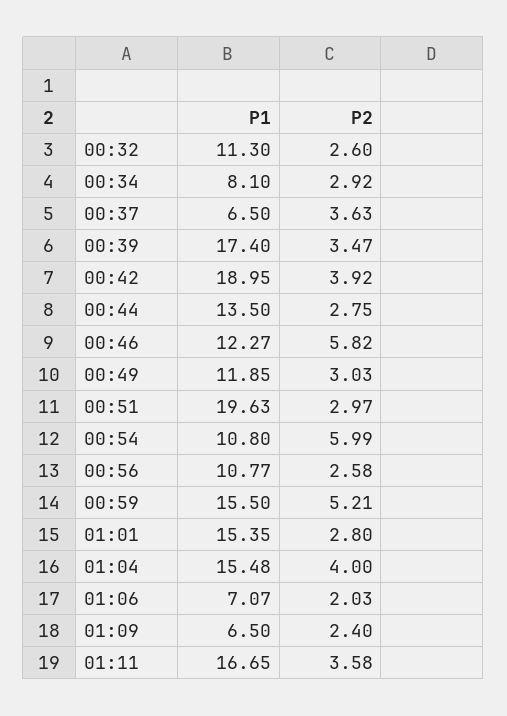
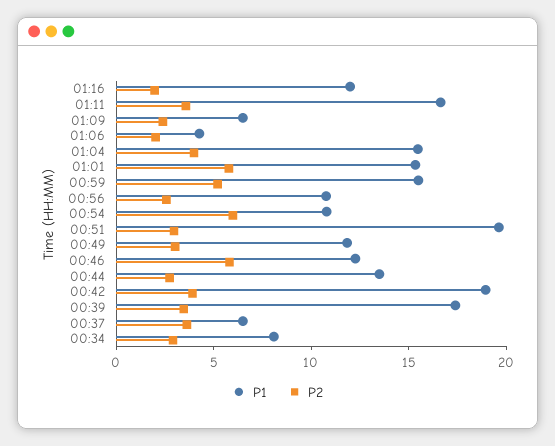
P1, 00:32: 11.3 -> none
P2, 00:32: 2.6 -> none
P2, 01:01: 2.8 -> 6
P1, 01:06: 7.07 -> 4
P1, 01:16: none -> 12
P2, 01:16: none -> 2

